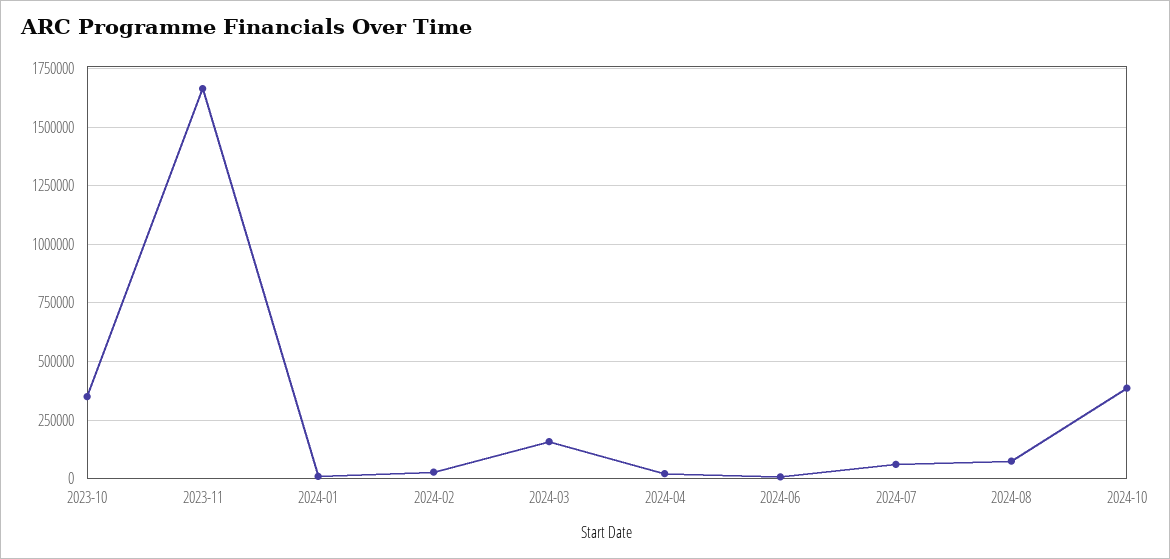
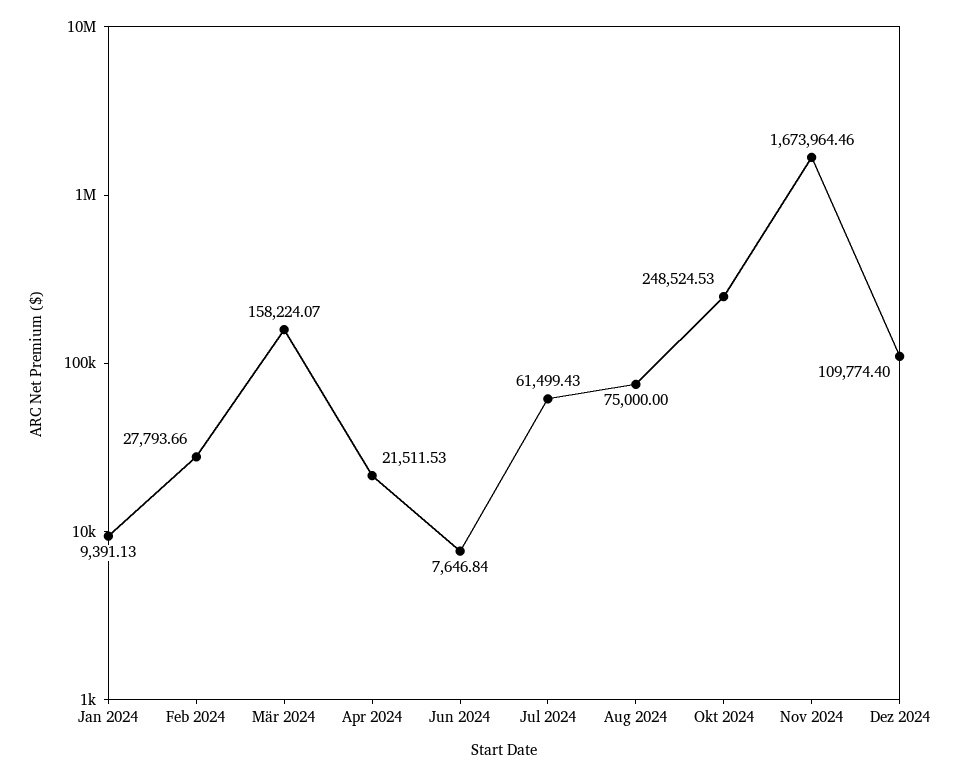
2023-10: 350000 -> none
2023-11: 1650000 -> none
2024-10: 400000 -> 248524.53
Nov 2024: none -> 1673964.46
Dez 2024: none -> 109774.4

